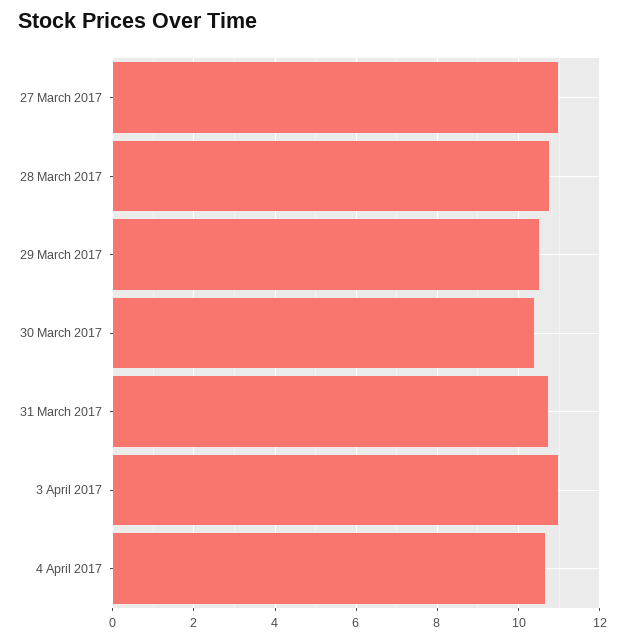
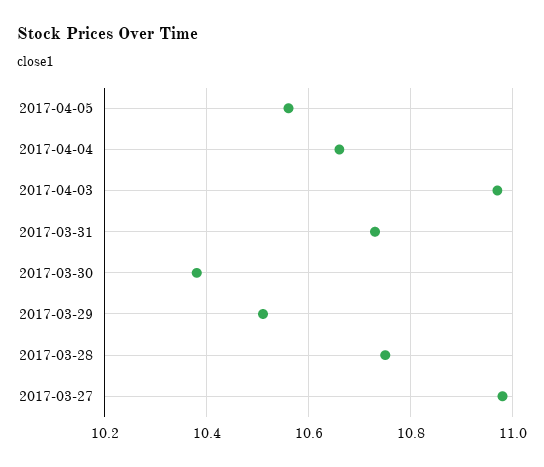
2017-04-05: none -> 10.55

